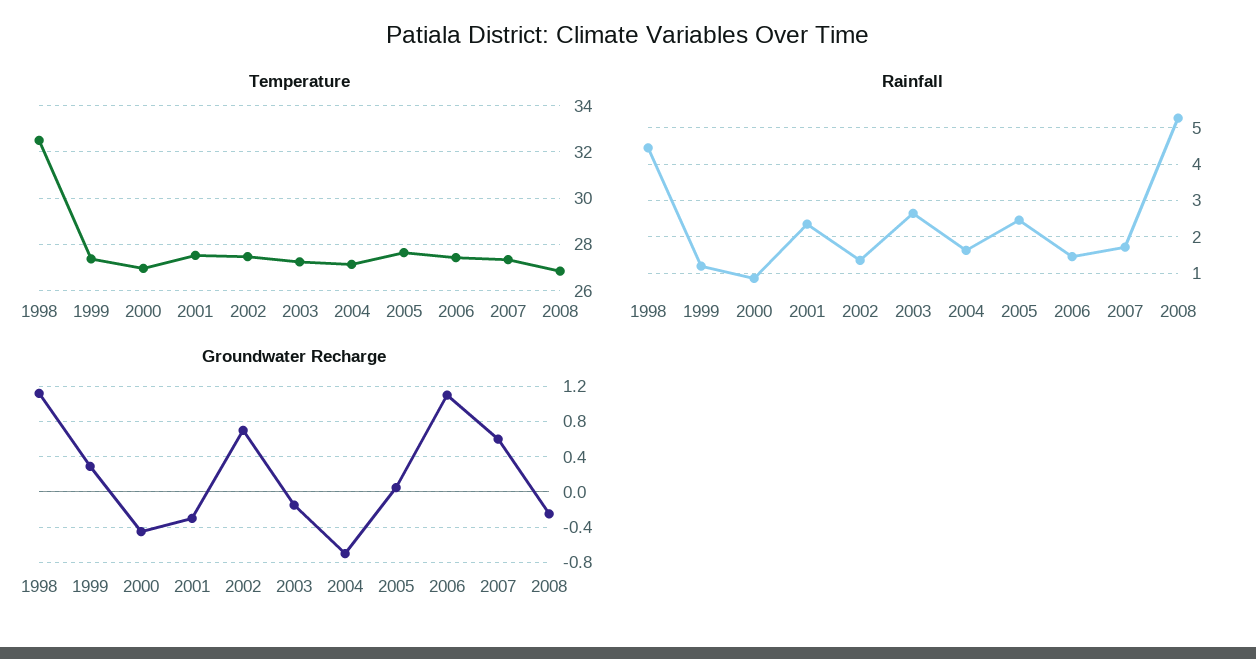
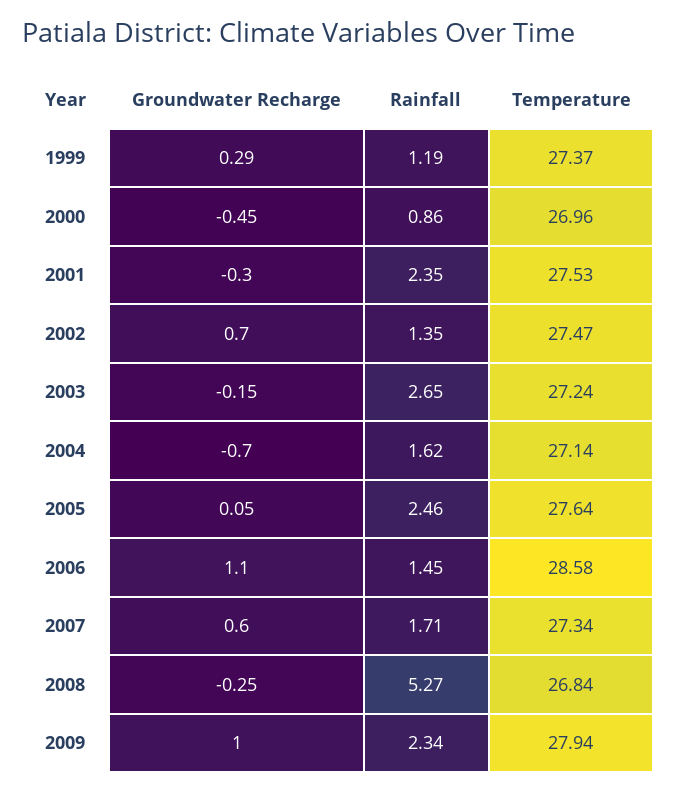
Temperature, 1998: 32.5 -> none
Temperature, 2006: 27.5 -> 28.58
Rainfall, 1998: 4.4 -> none
Groundwater Recharge, 1998: 1.1 -> none
Groundwater Recharge, 2009: none -> 1
Rainfall, 2009: none -> 2.34
Temperature, 2009: none -> 27.94

